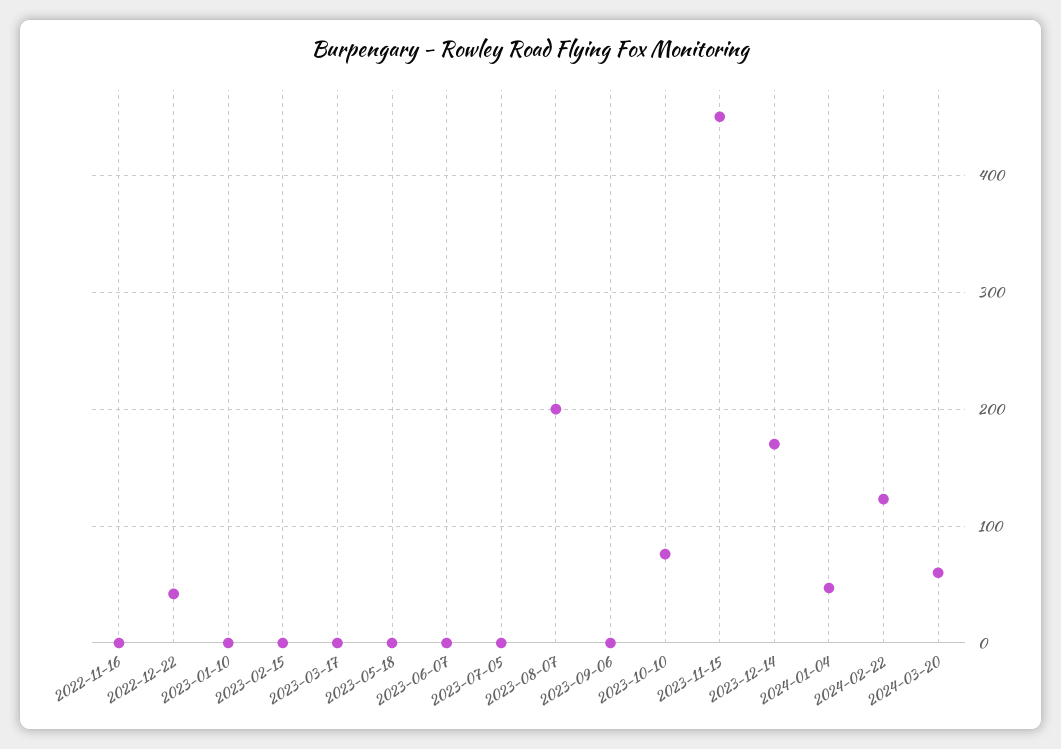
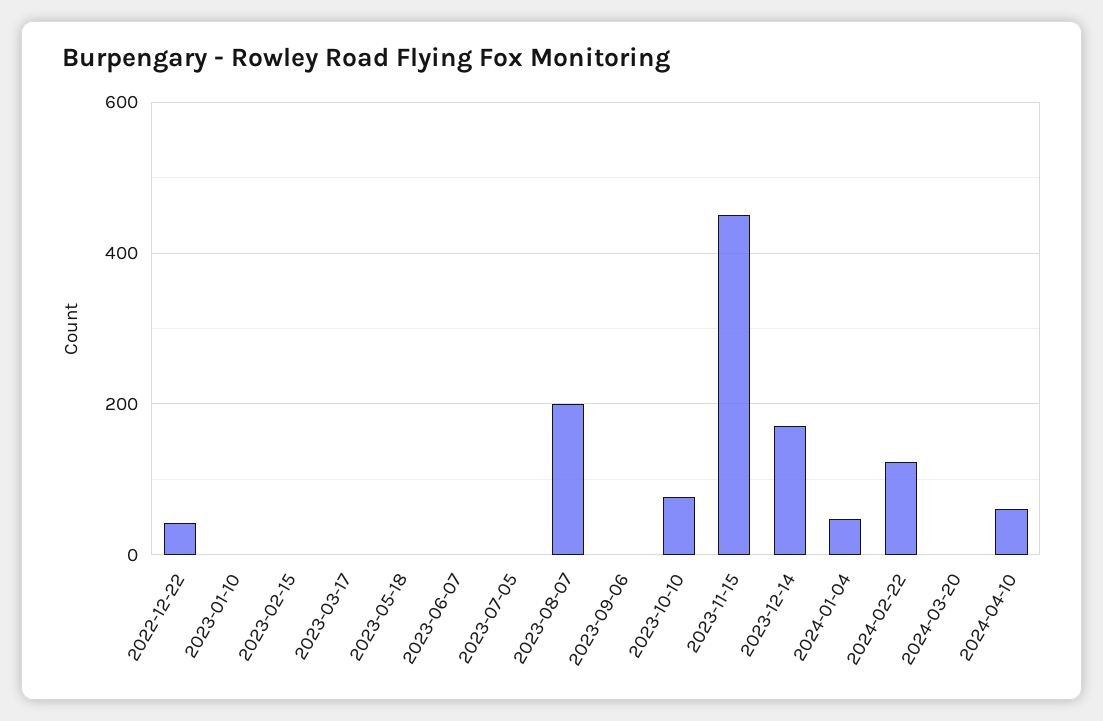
2022-11-16: 0 -> none
2024-03-20: 60 -> 0
2024-04-10: none -> 60

